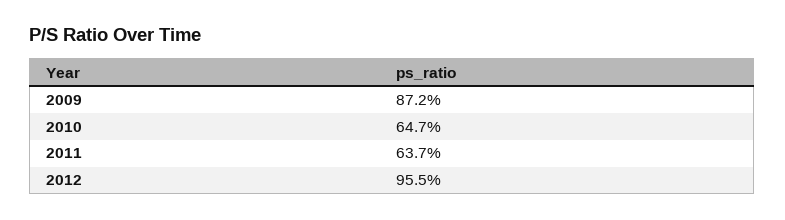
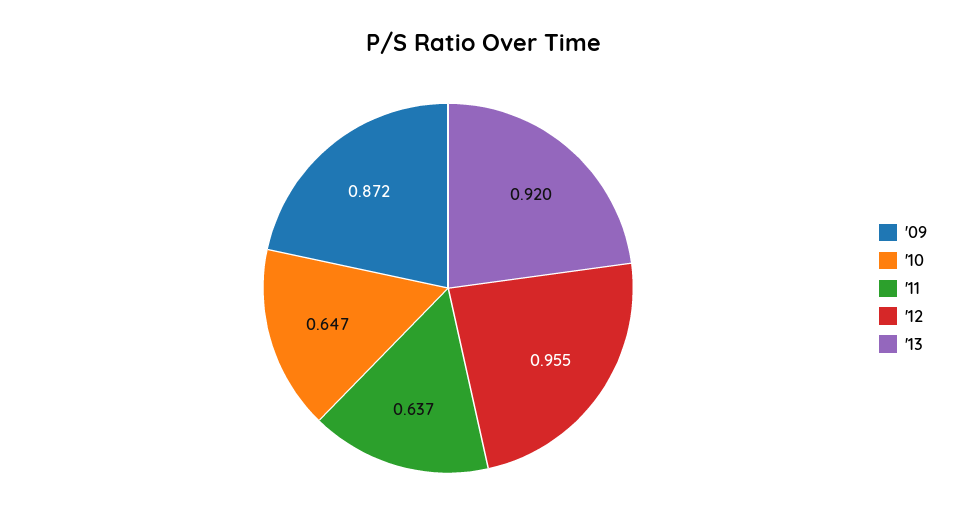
'13: none -> 0.92

